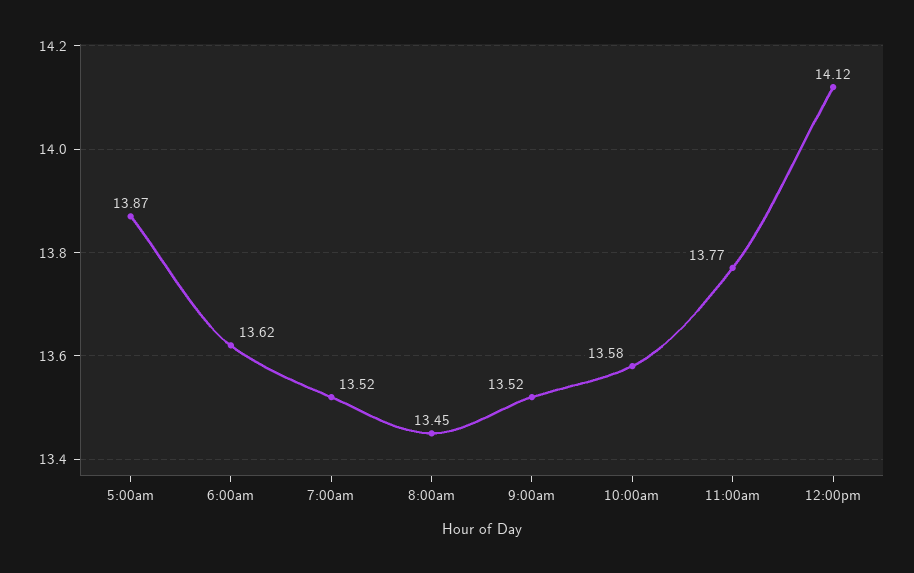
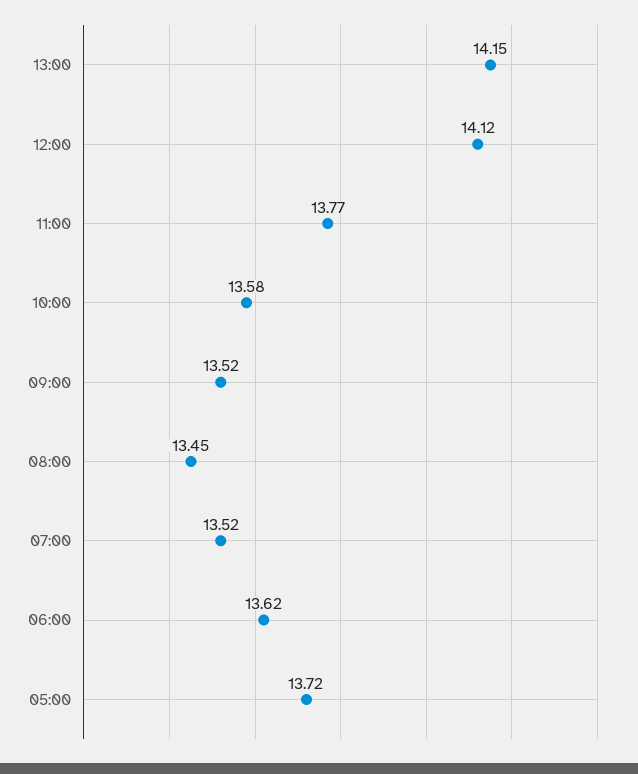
5:00am: 13.87 -> 13.72
13:00: none -> 14.15

